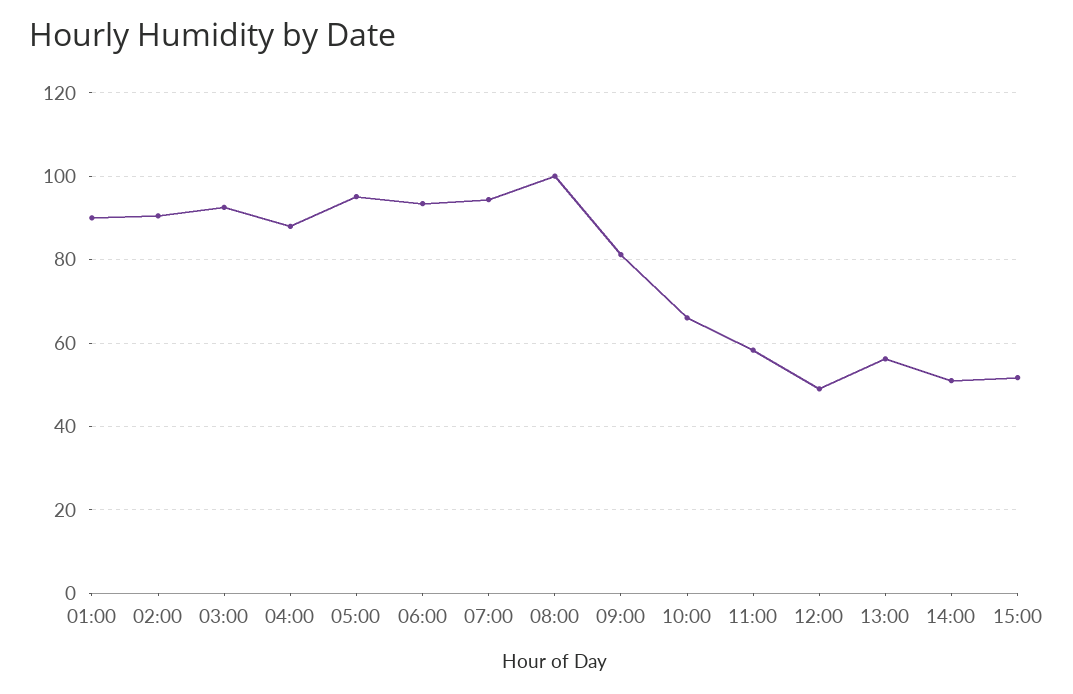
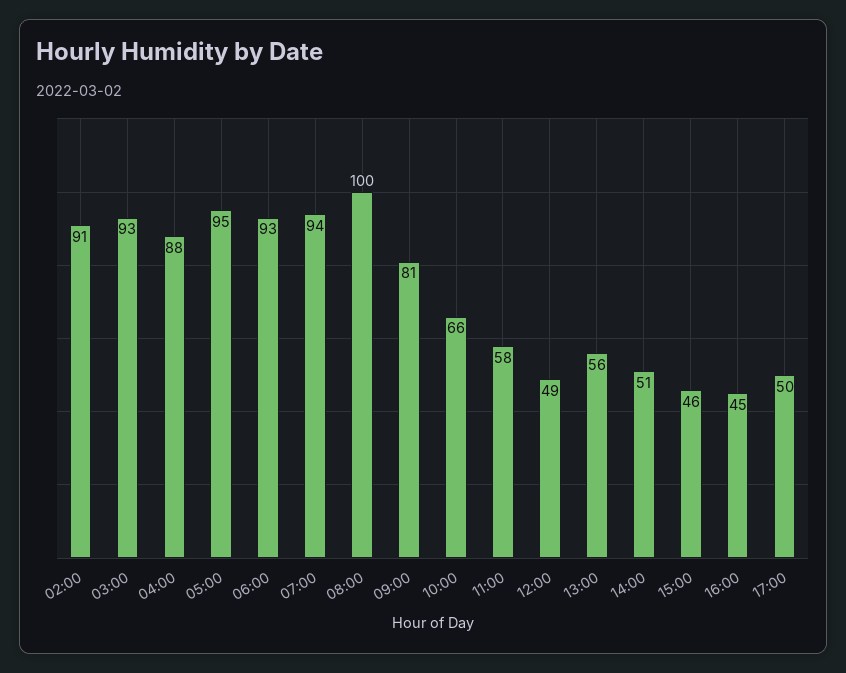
01:00: 90 -> none
15:00: 52 -> 46
16:00: none -> 45
17:00: none -> 50

